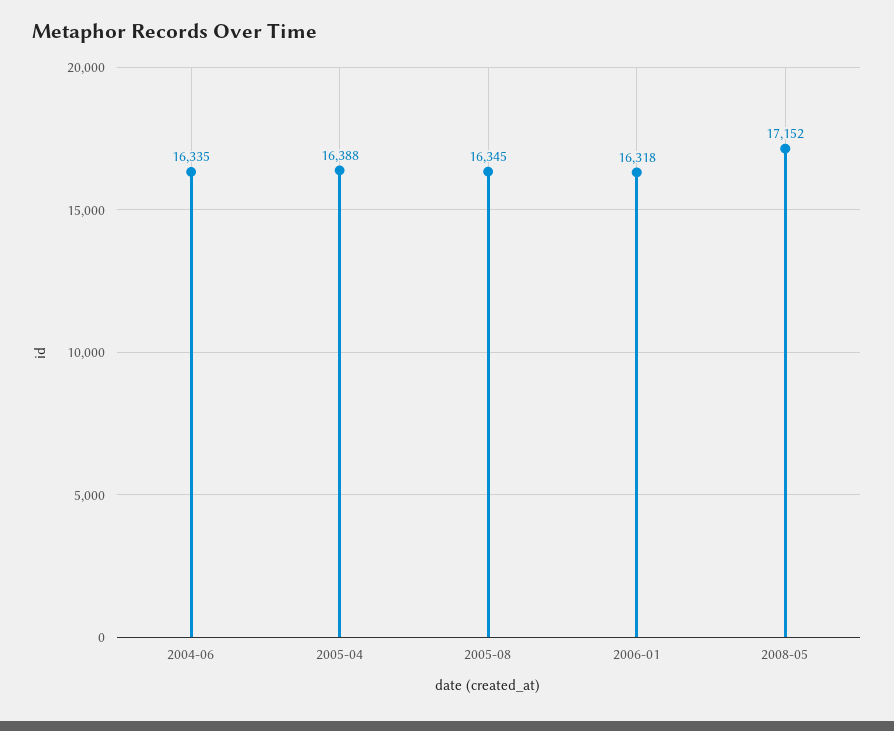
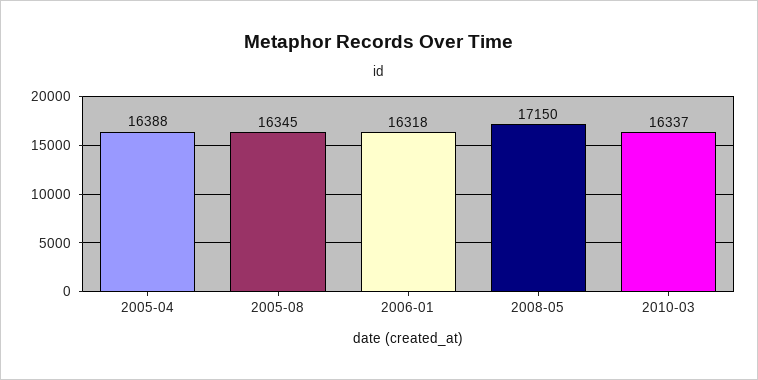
2004-06: 16335 -> none
2008-05: 17152 -> 17150
2010-03: none -> 16337

